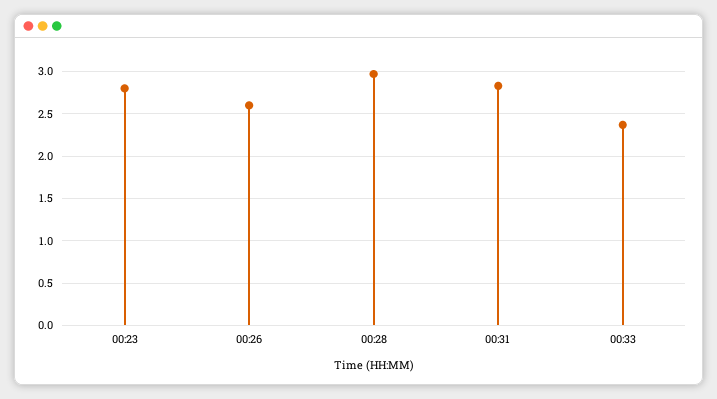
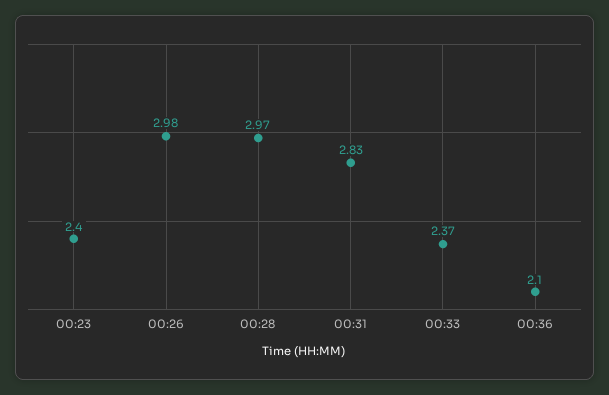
00:23: 2.8 -> 2.4
00:26: 2.6 -> 2.98
00:36: none -> 2.1

